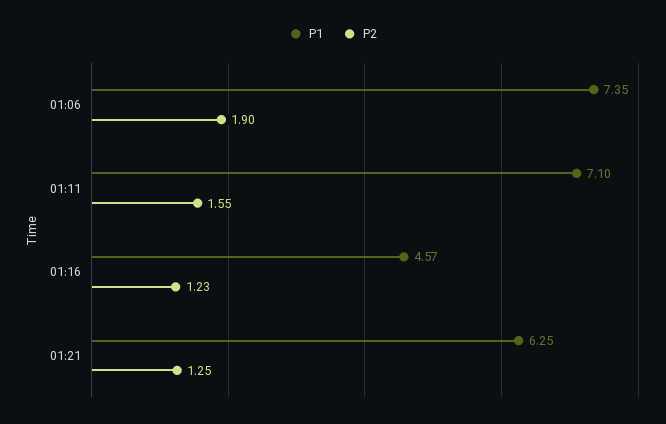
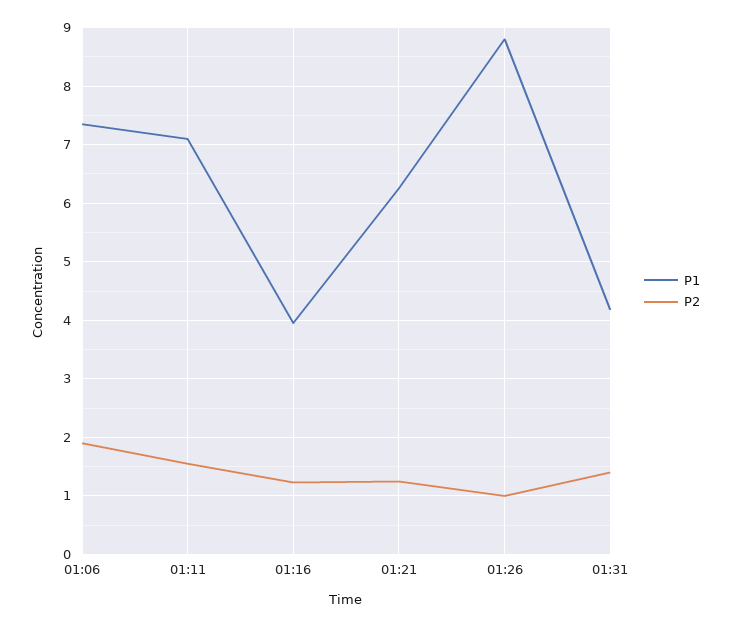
P1, 01:16: 4.57 -> 4
P1, 01:26: none -> 8.8
P2, 01:26: none -> 1
P1, 01:31: none -> 4.2
P2, 01:31: none -> 1.4

